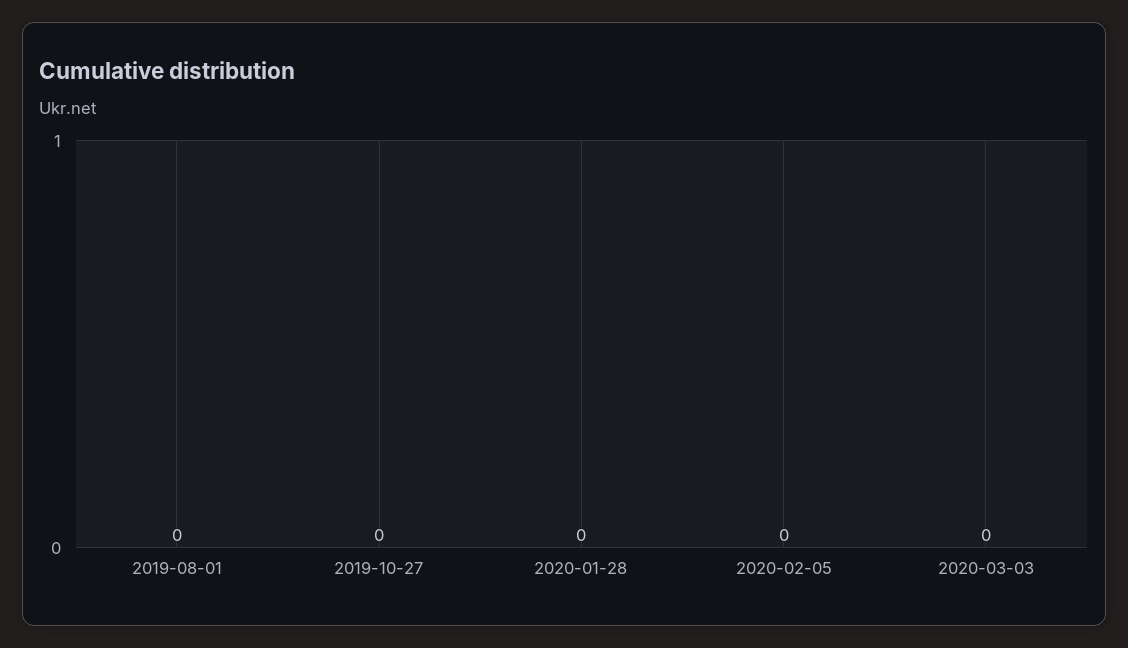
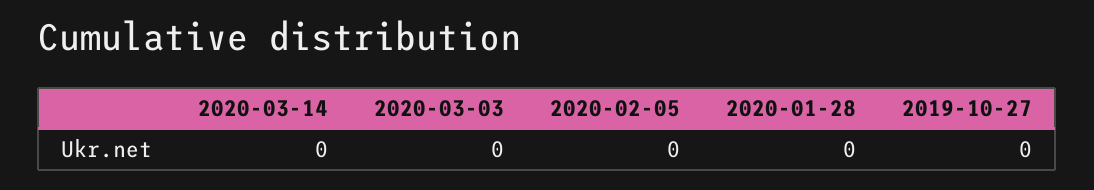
2019-08-01: 0 -> none
2020-03-14: none -> 0

